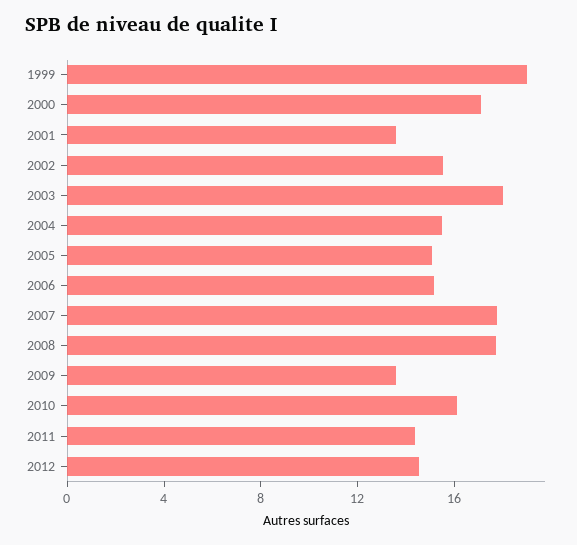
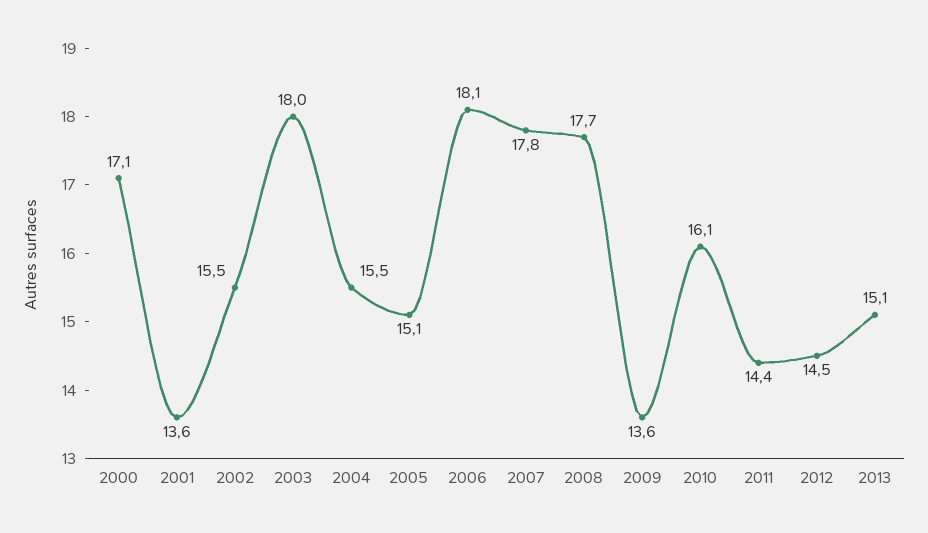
1999: 19 -> none
2006: 15 -> 18.1
2013: none -> 15.1

